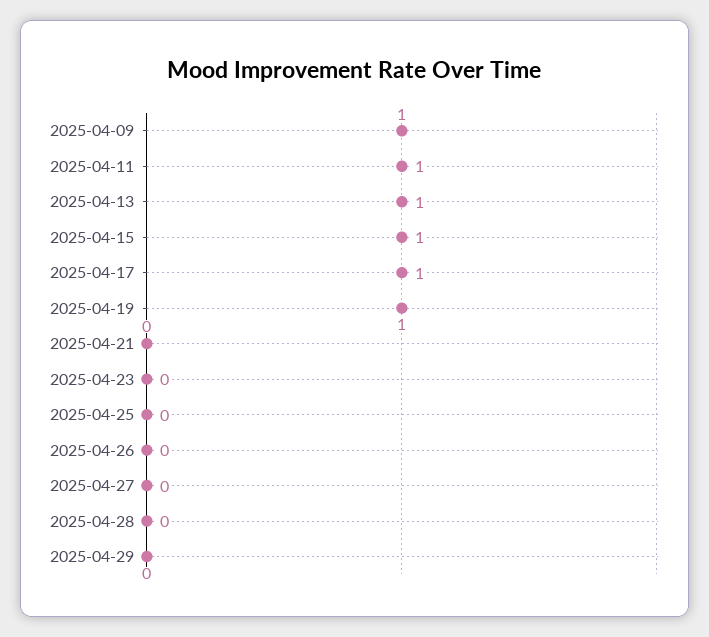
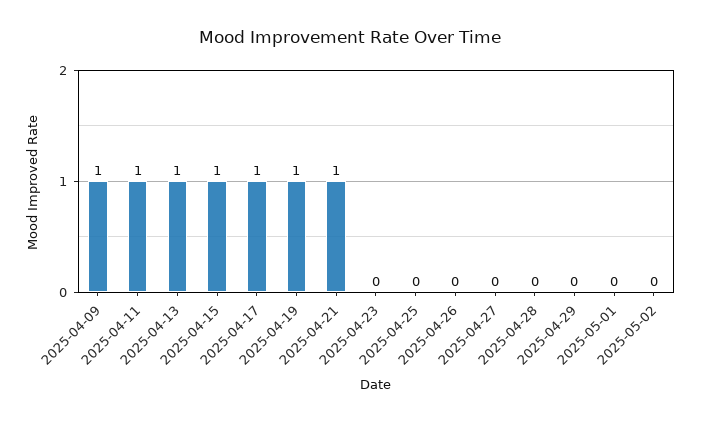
2025-04-21: 0 -> 1
2025-05-01: none -> 0
2025-05-02: none -> 0

